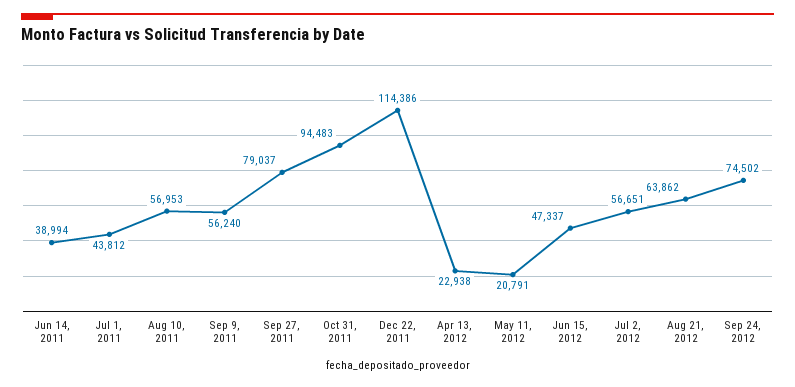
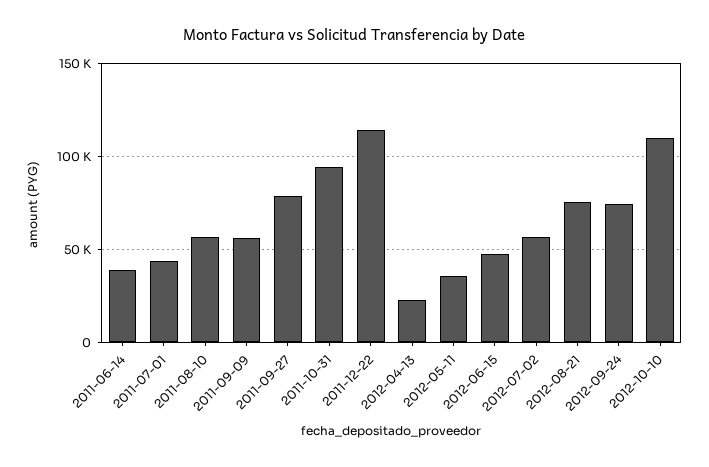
May 11, 2012: 20791 -> 35000
Aug 21, 2012: 63862 -> 75000
2012-10-10: none -> 110000

